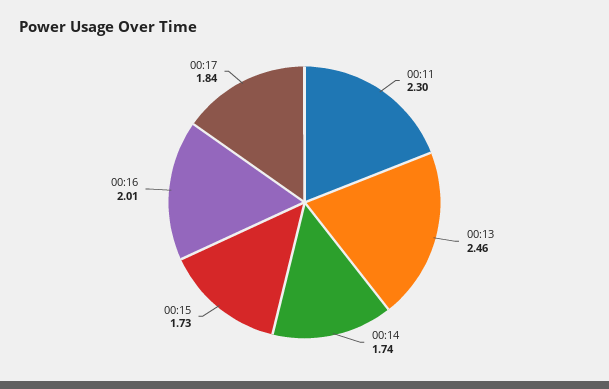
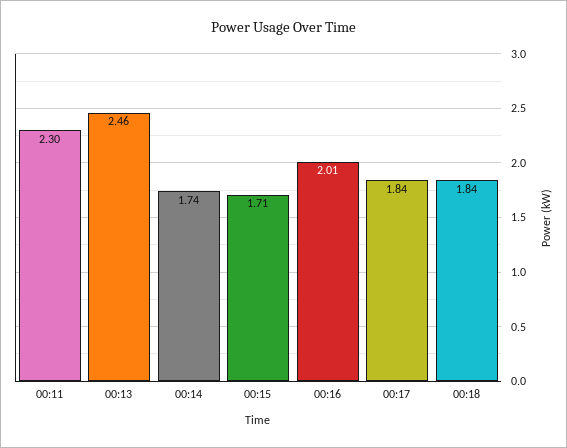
00:15: 1.73 -> 1.71
00:18: none -> 1.84

